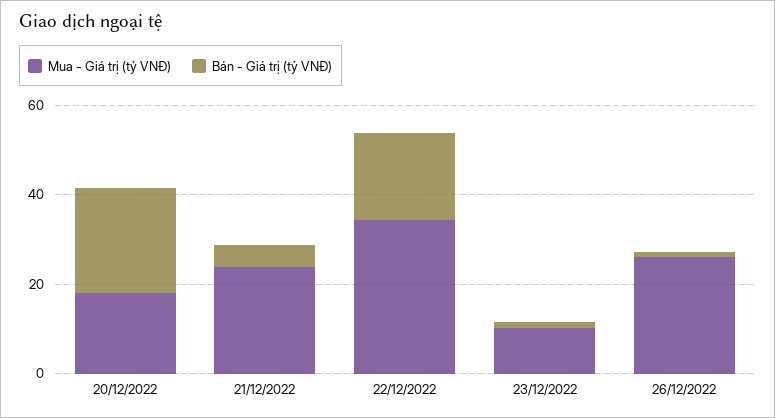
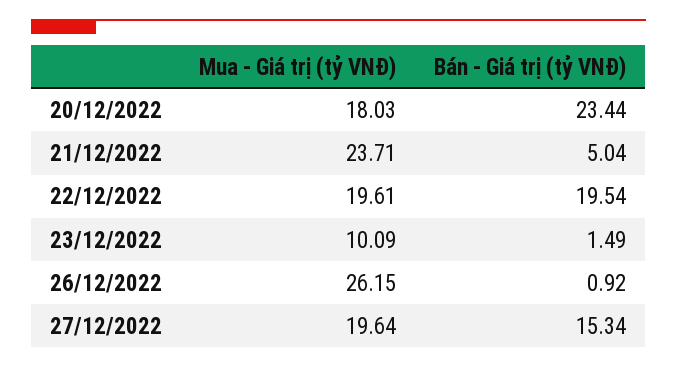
Mua - Giá trị (tỷ VNĐ), 22/12/2022: 35 -> 19.61
Mua - Giá trị (tỷ VNĐ), 27/12/2022: none -> 19.64
Bán - Giá trị (tỷ VNĐ), 27/12/2022: none -> 15.34

